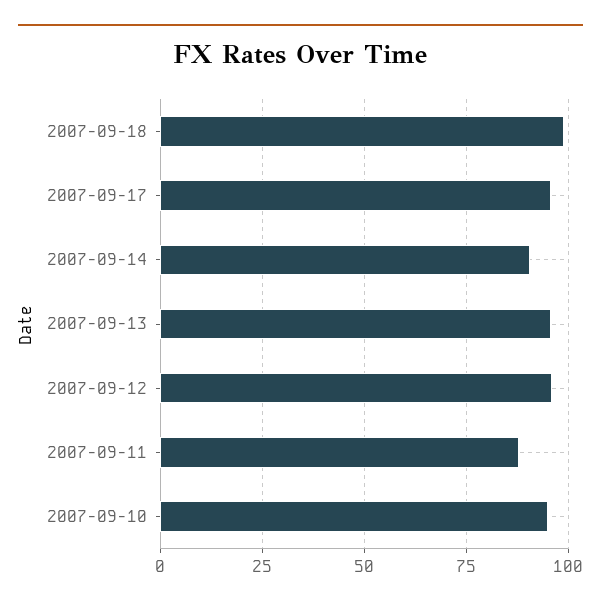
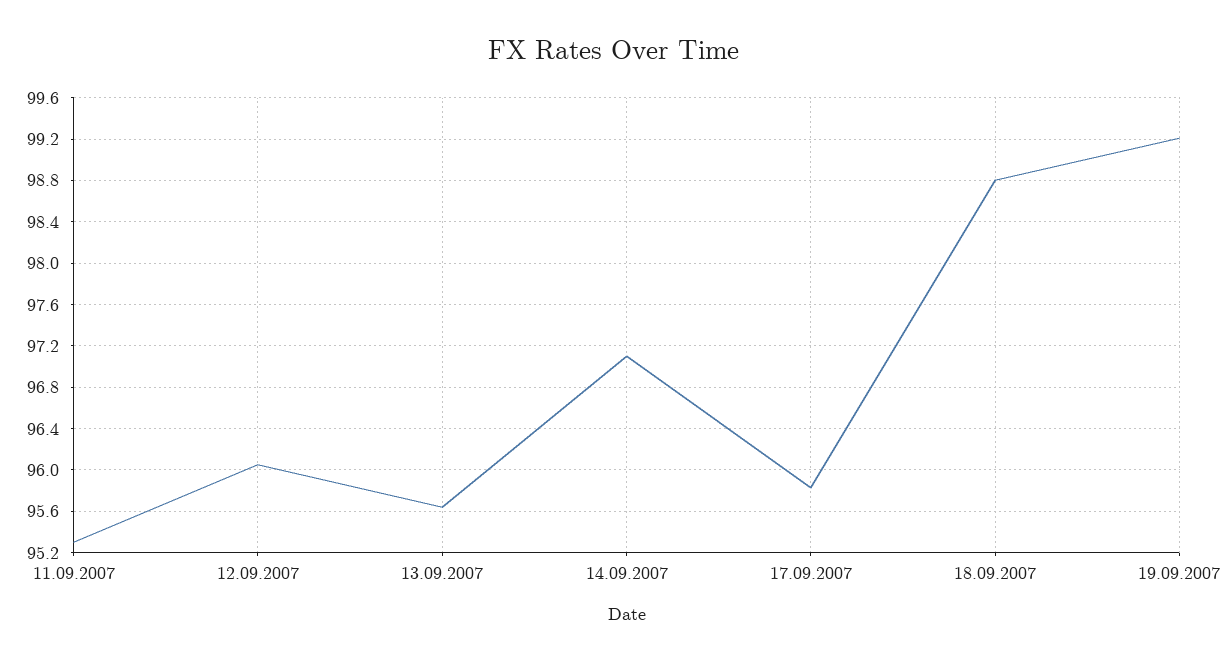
2007-09-14: 90 -> 97.1
2007-09-11: 87.5 -> 95.3
2007-09-10: 95 -> none
19.09.2007: none -> 99.2

